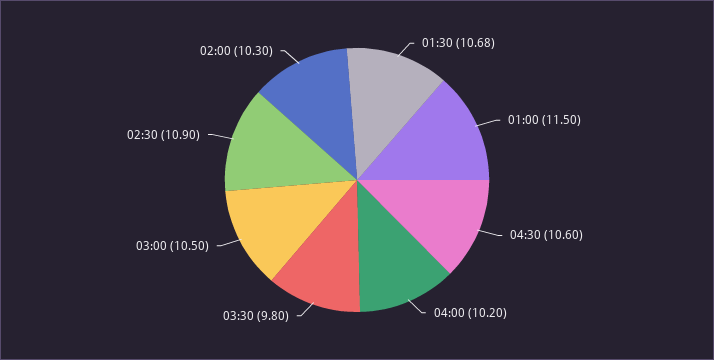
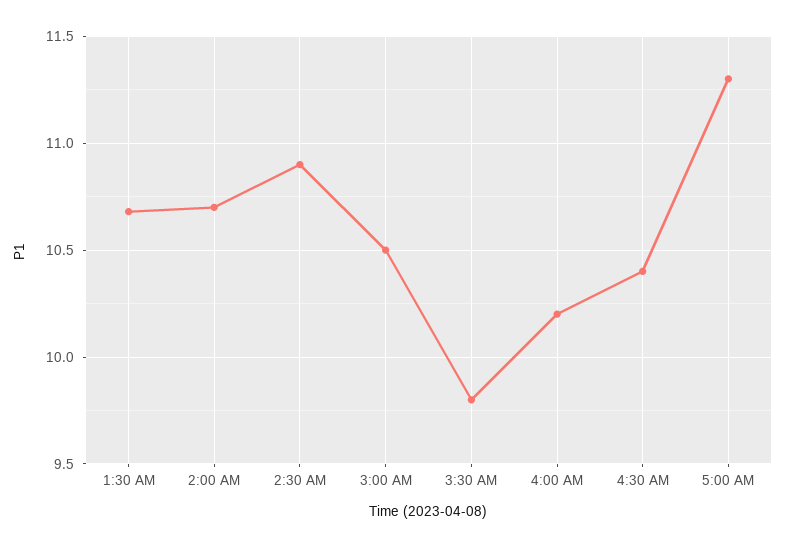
01:00: 11.5 -> none
04:30: 10.6 -> 10.4
02:00: 10.3 -> 10.7
5:00 AM: none -> 11.3

